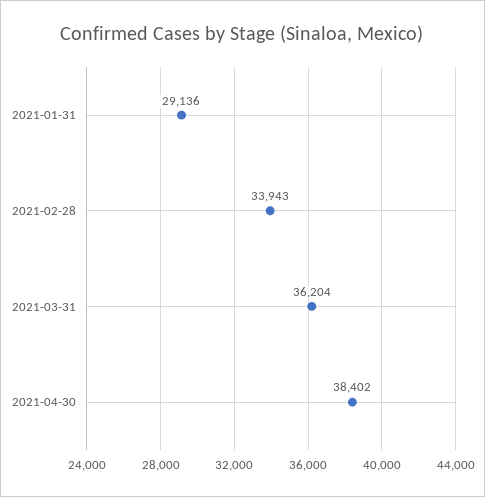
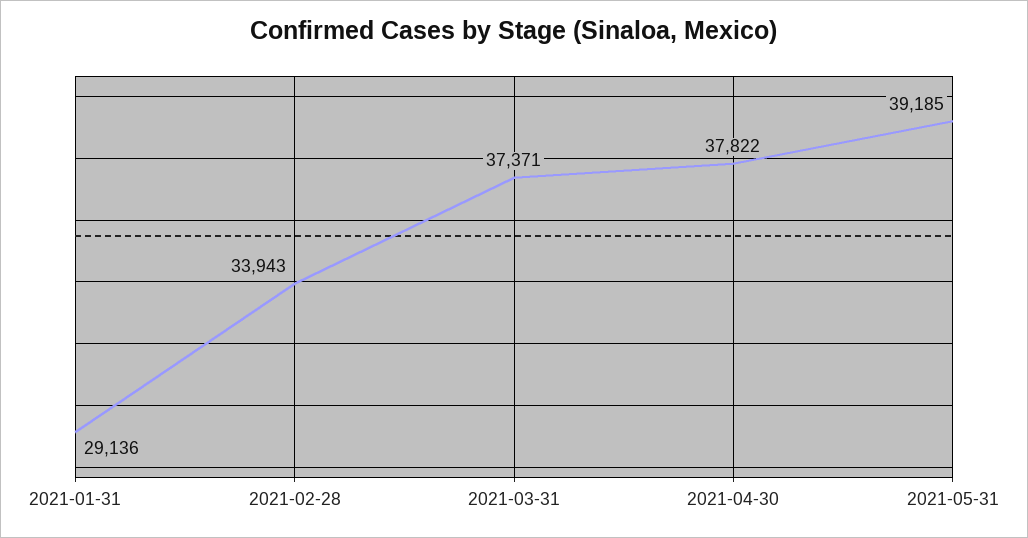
2021-03-31: 36204 -> 37371
2021-04-30: 38402 -> 37822
2021-05-31: none -> 39185

